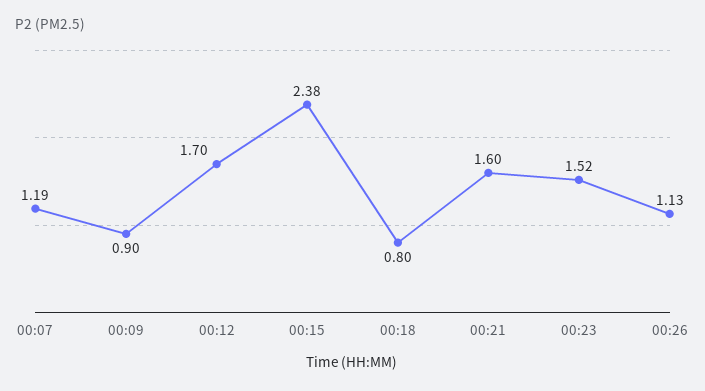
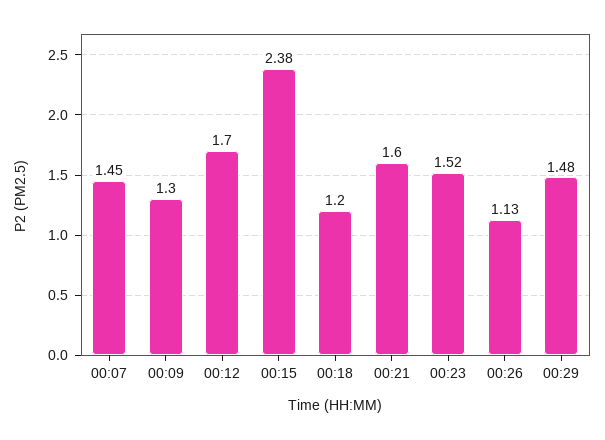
00:07: 1.19 -> 1.45
00:09: 0.9 -> 1.3
00:18: 0.8 -> 1.2
00:29: none -> 1.48

